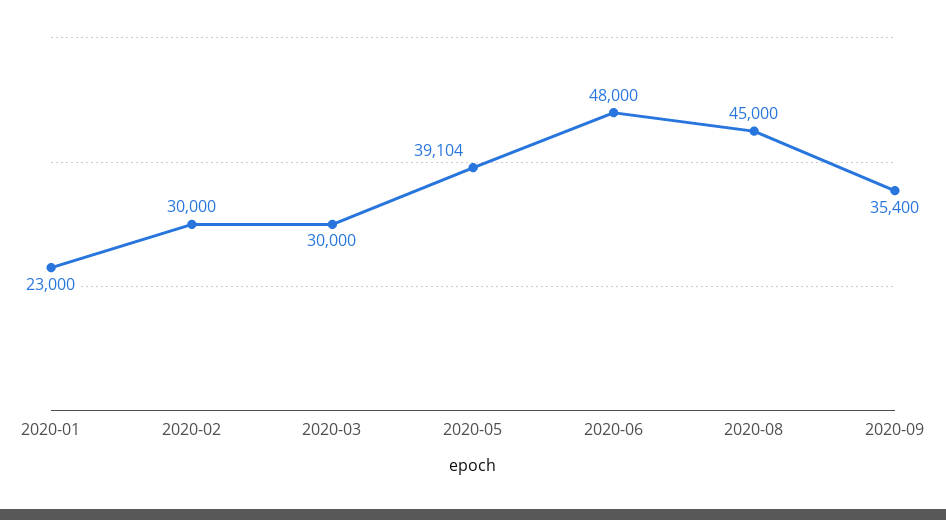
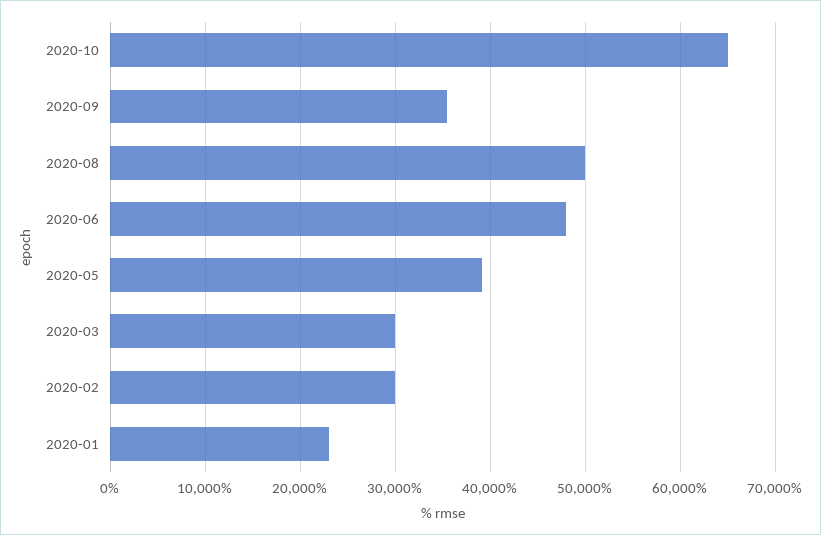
2020-08: 45000 -> 50000
2020-10: none -> 65000

